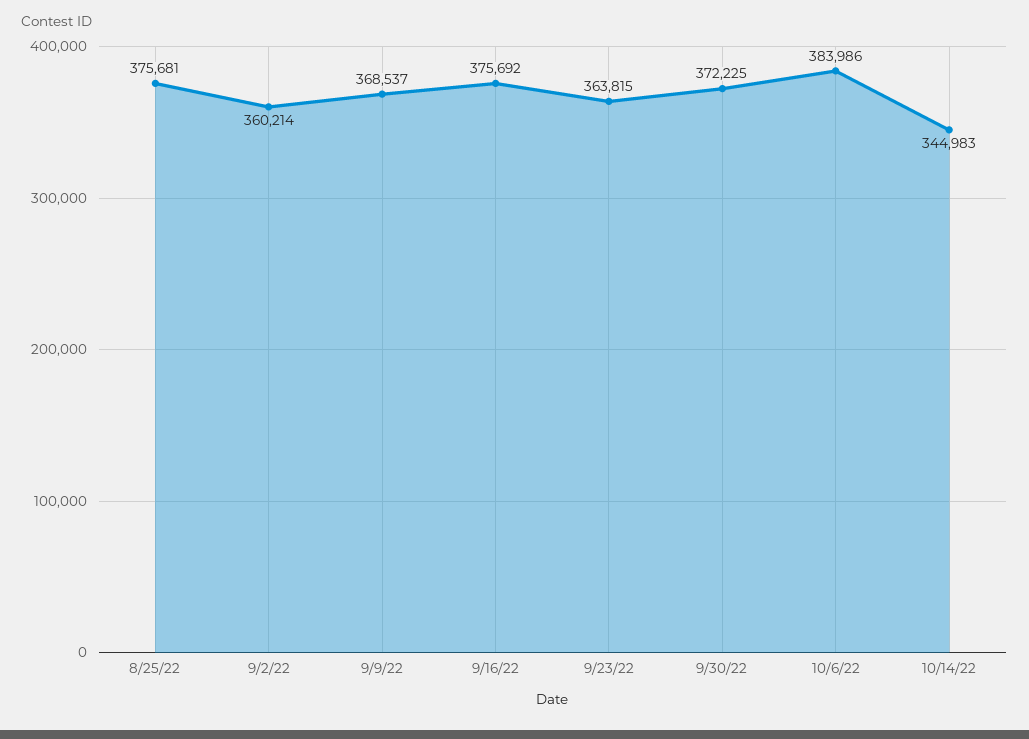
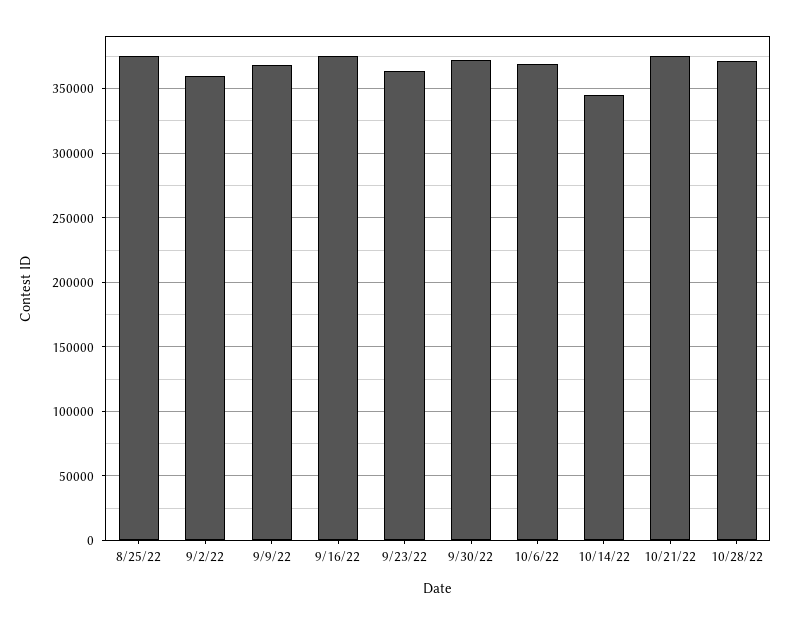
10/6/22: 383986 -> 370000
10/21/22: none -> 375000
10/28/22: none -> 370000

